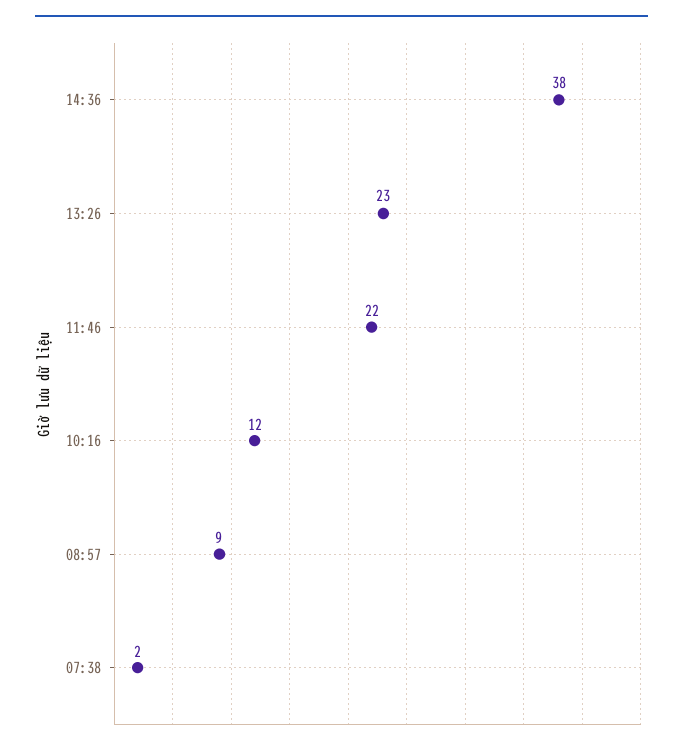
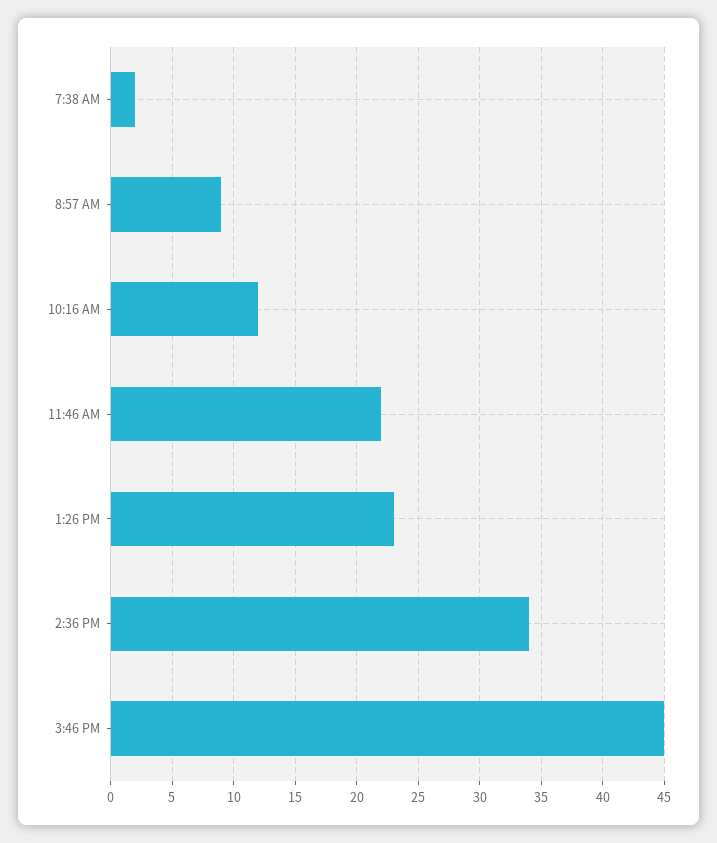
14:36: 38 -> 34
3:46 PM: none -> 45

